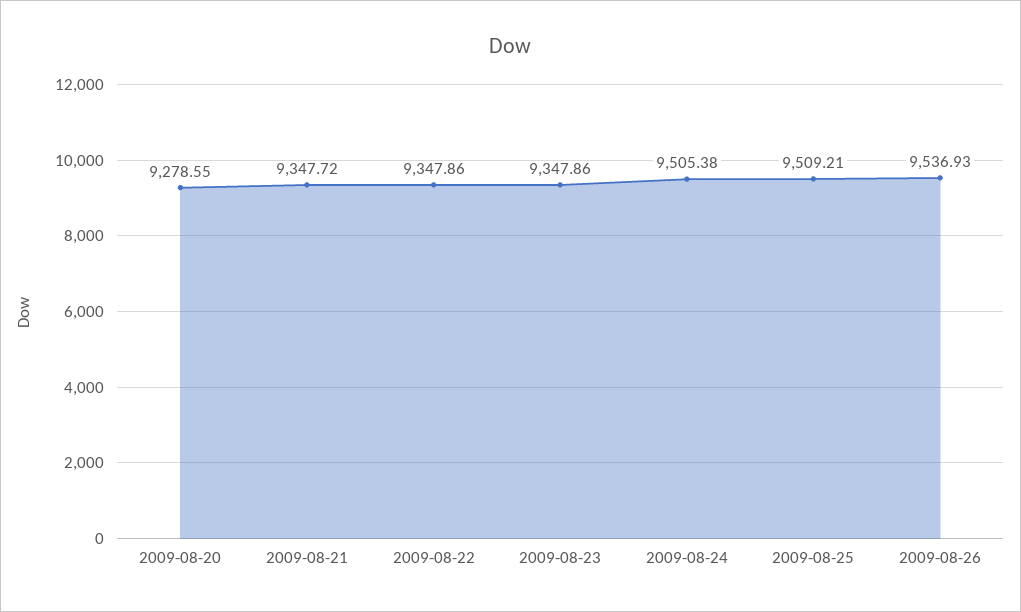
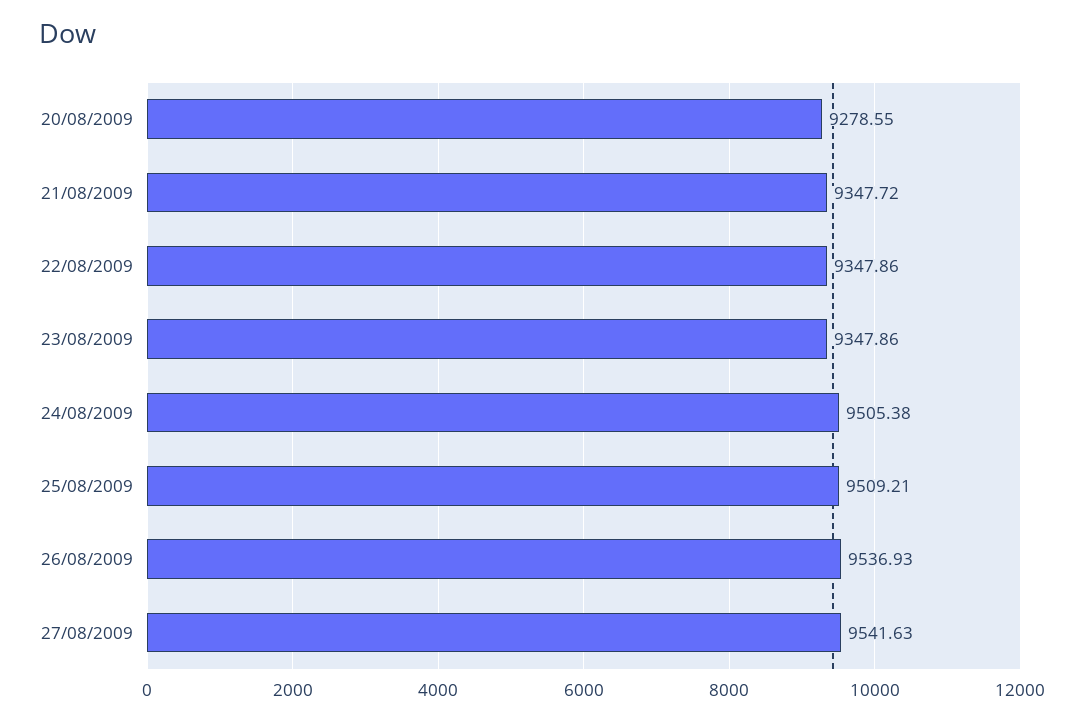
27/08/2009: none -> 9541.63

